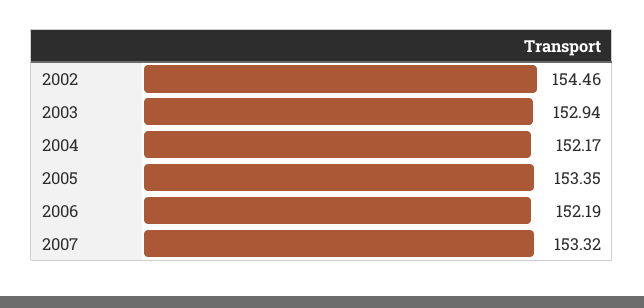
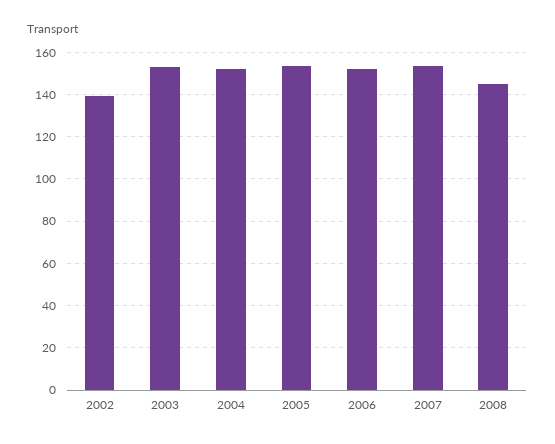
2002: 154.46 -> 140
2008: none -> 145

